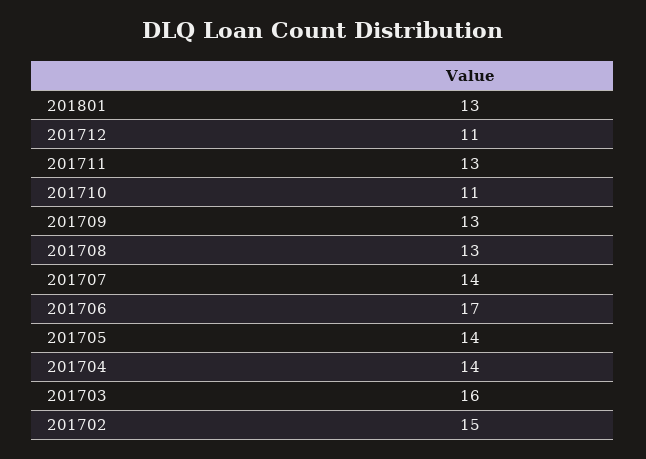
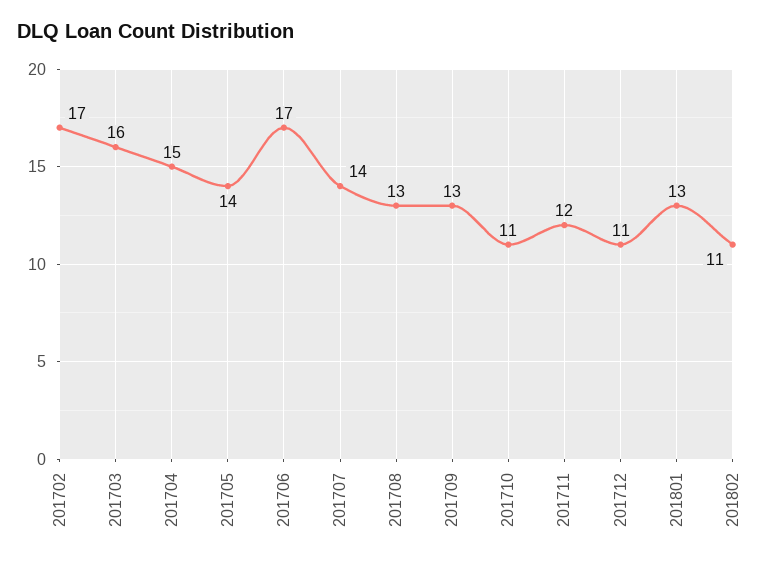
201711: 13 -> 12
201704: 14 -> 15
201702: 15 -> 17
201802: none -> 11

